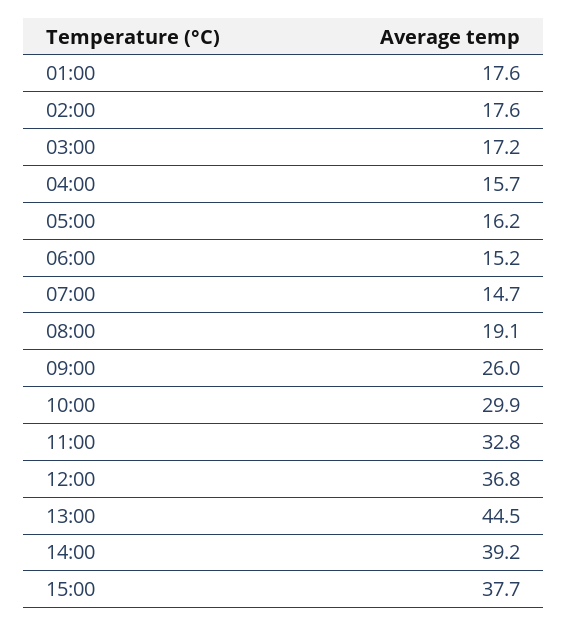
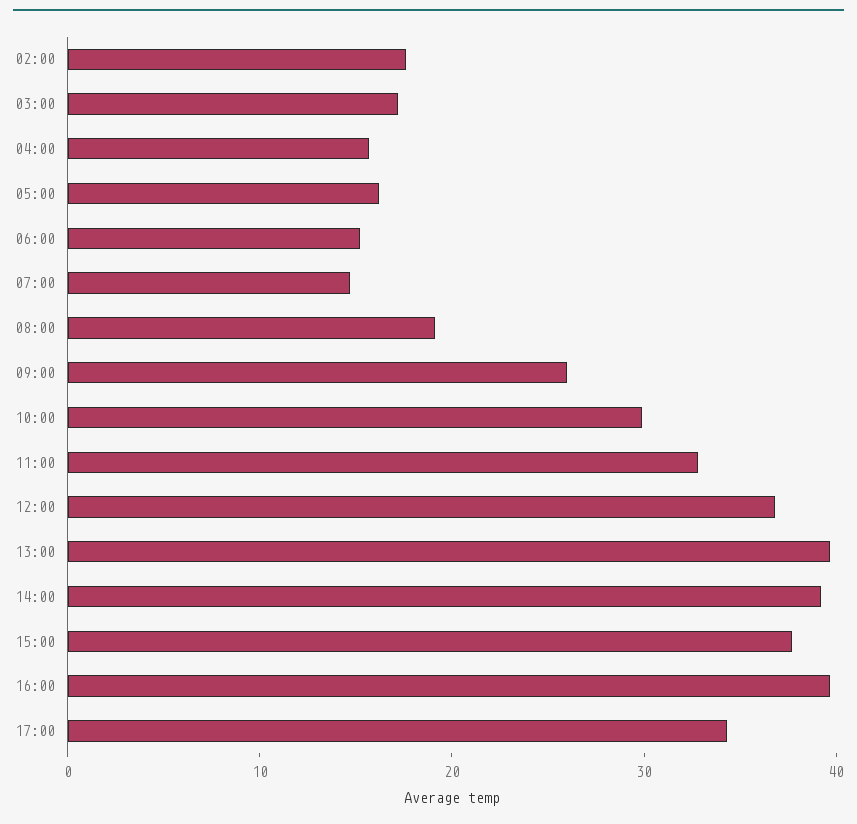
01:00: 17.6 -> none
13:00: 44.5 -> 40
16:00: none -> 40
17:00: none -> 34

